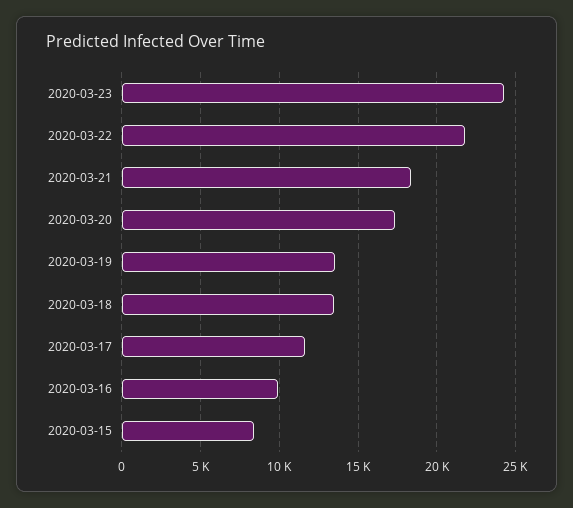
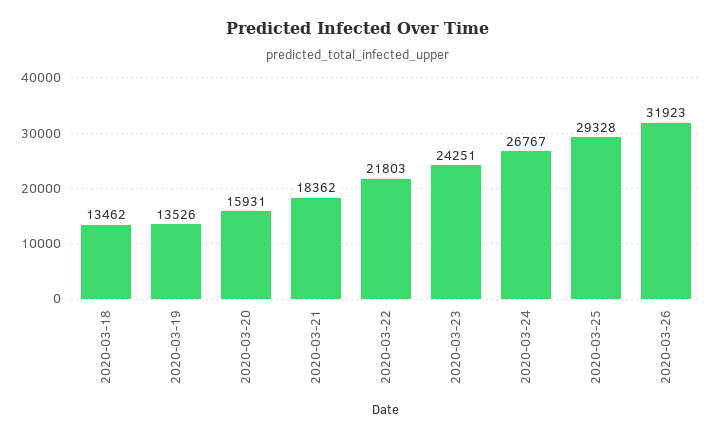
2020-03-20: 17500 -> 15931
2020-03-17: 11500 -> none
2020-03-16: 10000 -> none
2020-03-15: 8500 -> none
2020-03-24: none -> 26767
2020-03-25: none -> 29328
2020-03-26: none -> 31923

